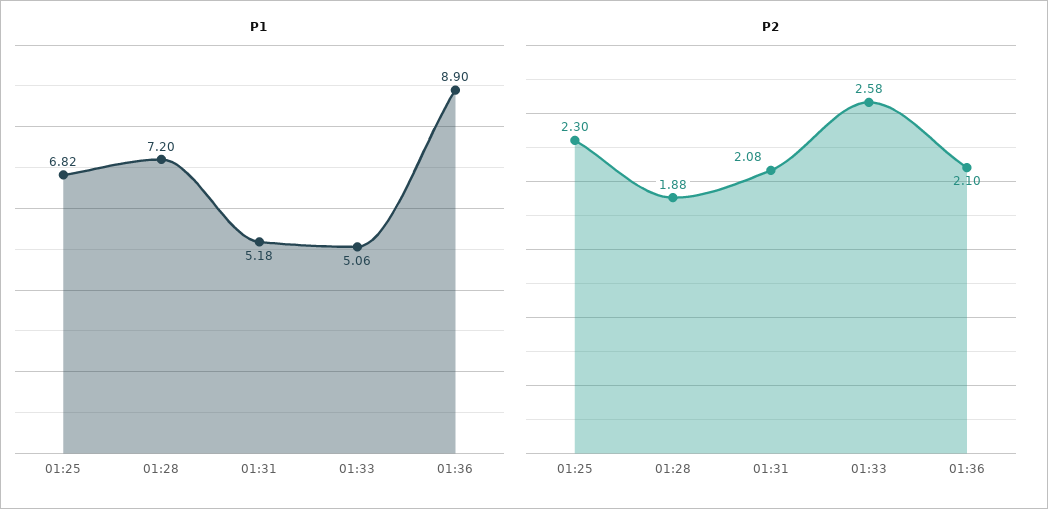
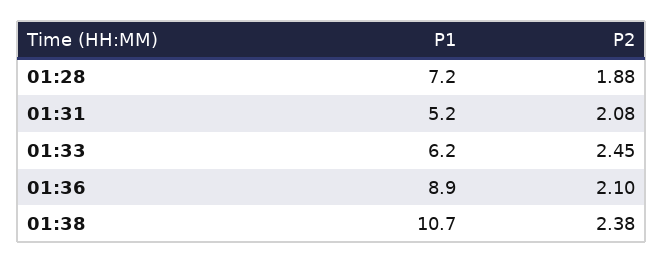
P1, 01:25: 6.82 -> none
P1, 01:33: 5.06 -> 6.2
P2, 01:25: 2.3 -> none
P2, 01:33: 2.58 -> 2.45
P1, 01:38: none -> 10.7
P2, 01:38: none -> 2.38

